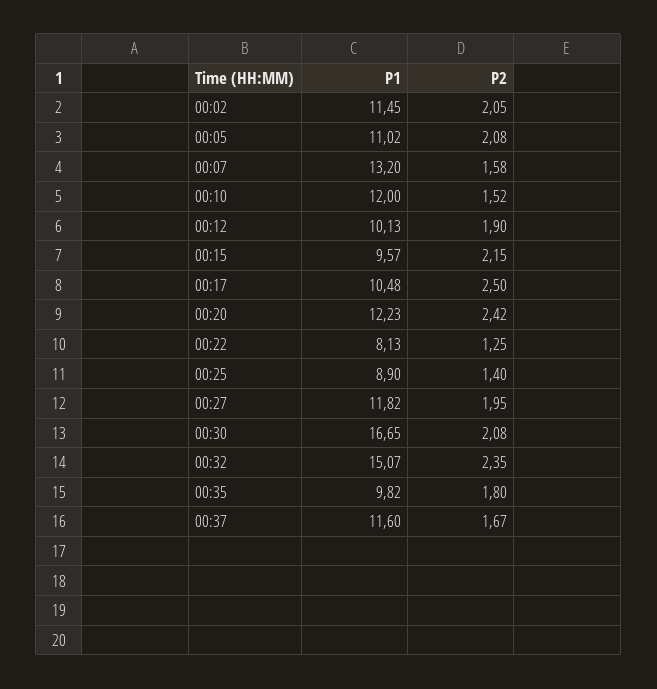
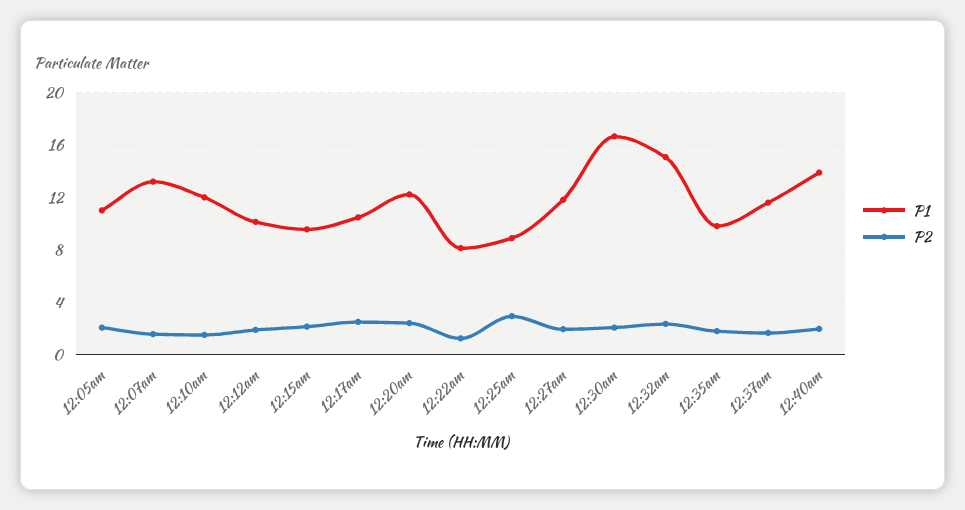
P1, 00:02: 11.45 -> none
P2, 00:02: 2.05 -> none
P2, 00:25: 1.4 -> 3
P1, 12:40am: none -> 14
P2, 12:40am: none -> 2

